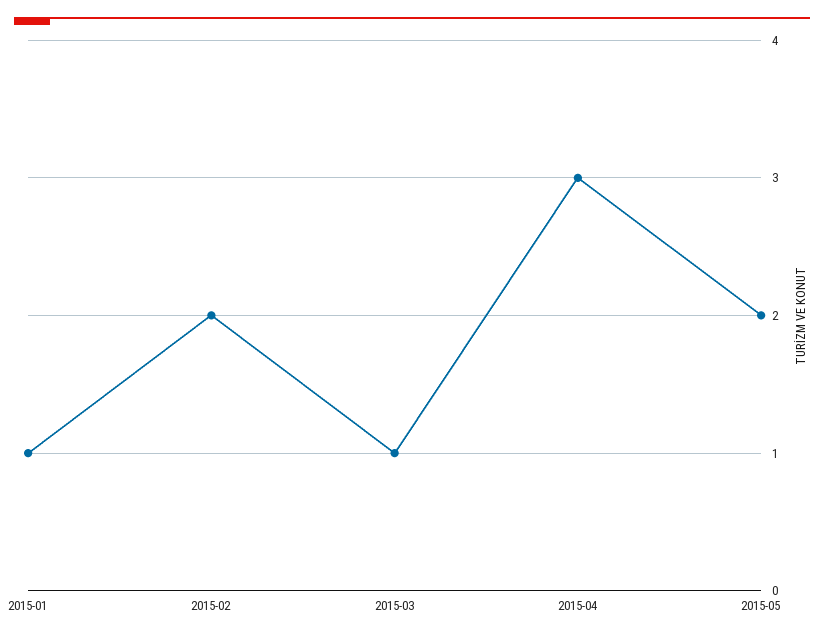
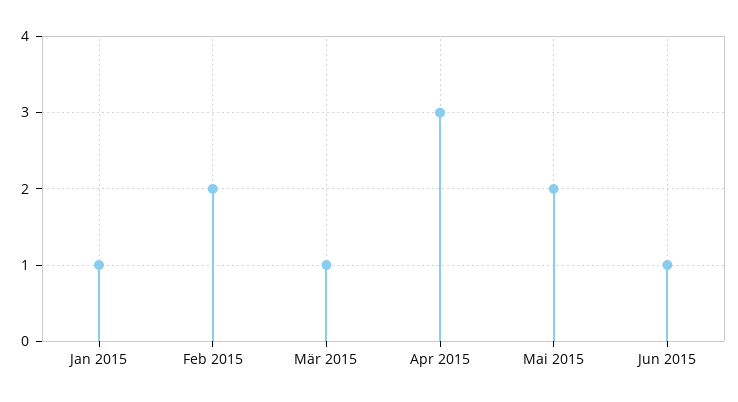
Jun 2015: none -> 1

